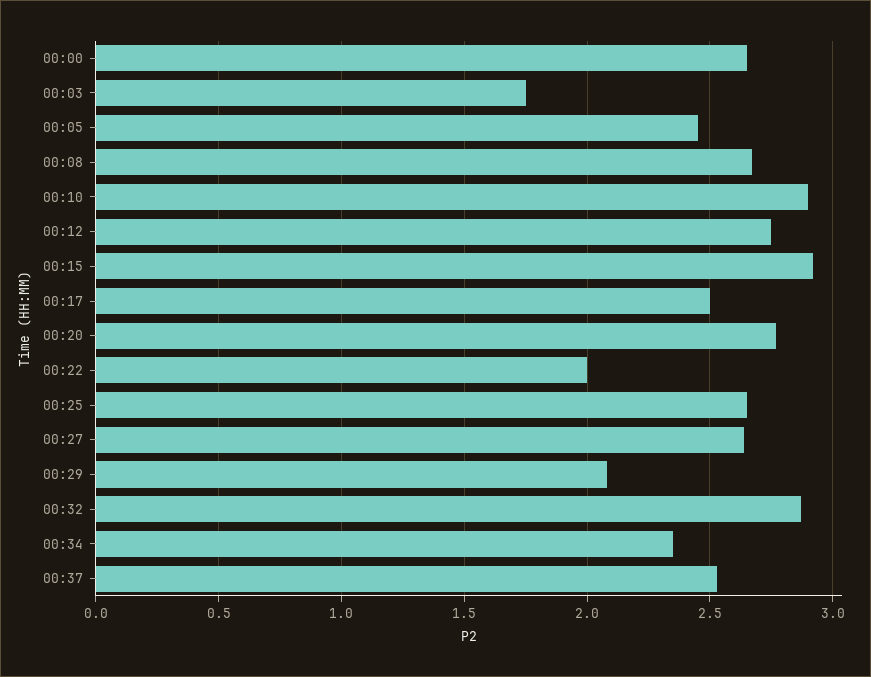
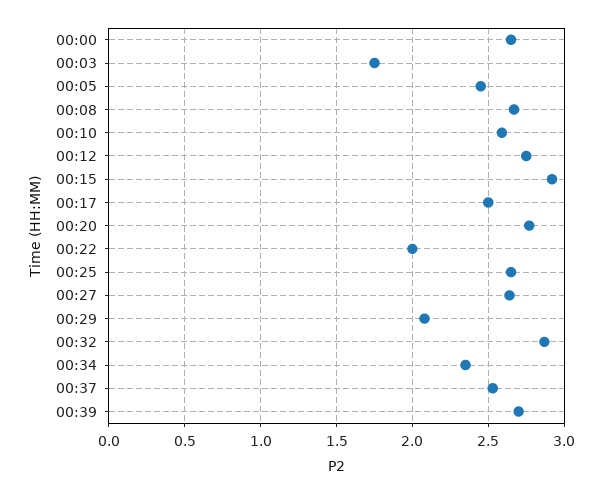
00:10: 2.9 -> 2.6
00:39: none -> 2.7

